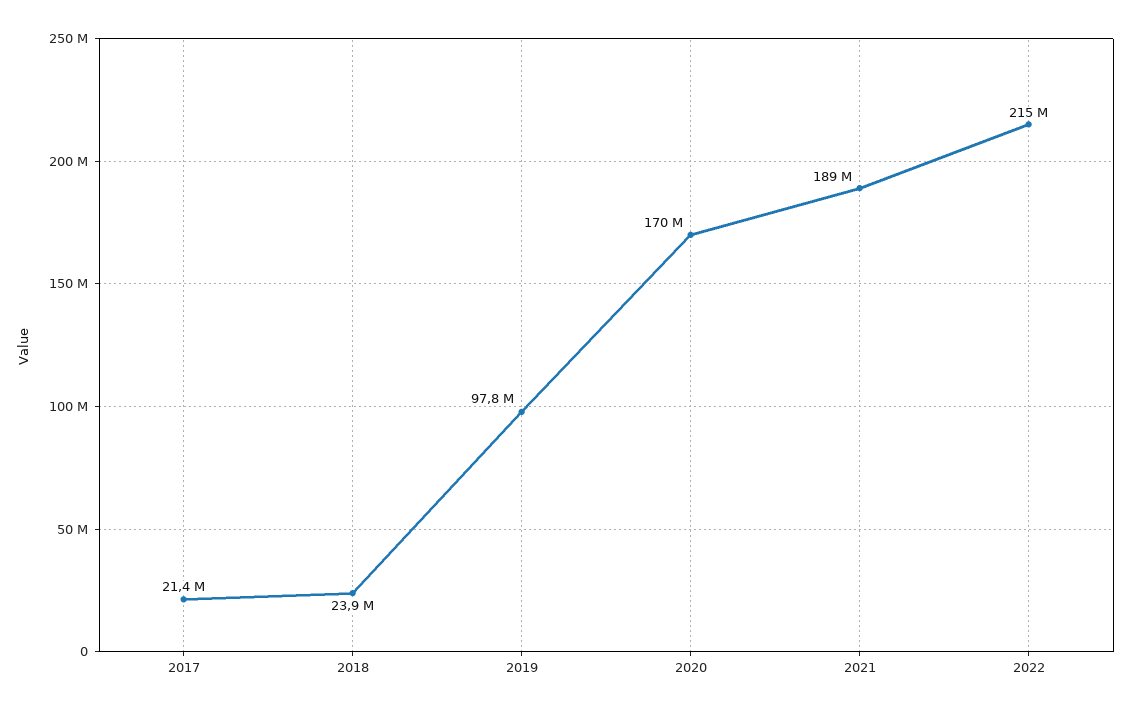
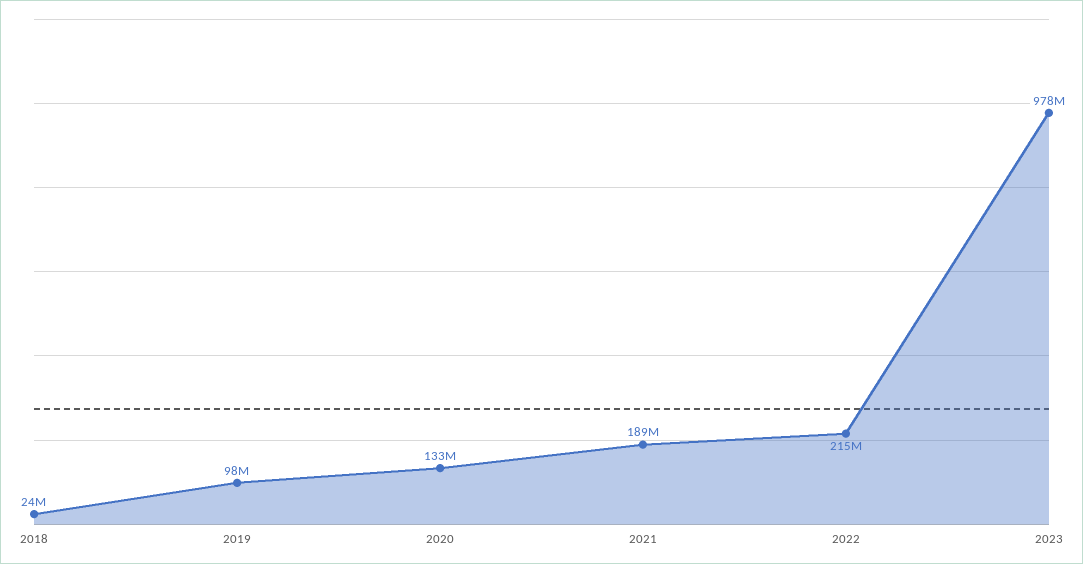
2017: 21400000 -> none
2020: 170000000 -> 133000000
2023: none -> 978000000

